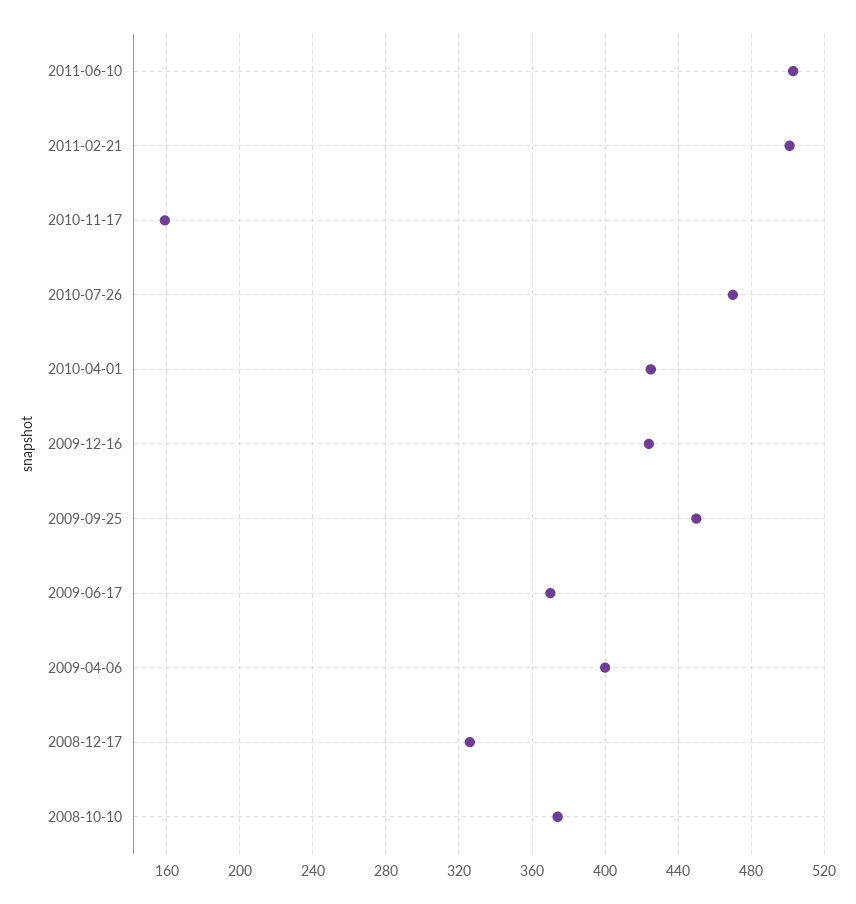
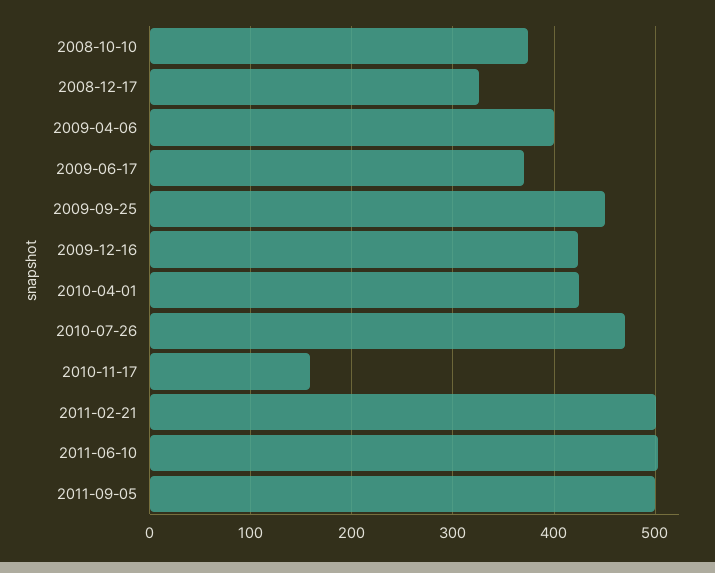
2011-09-05: none -> 500

